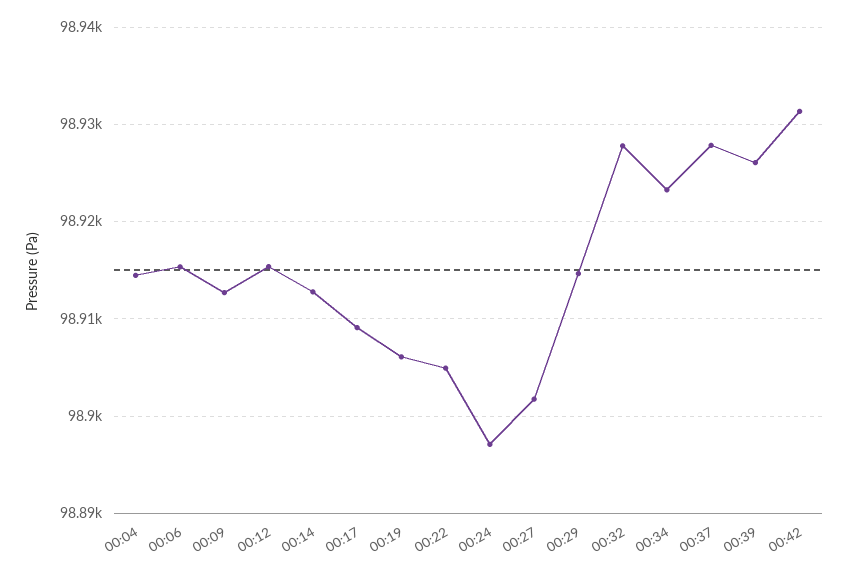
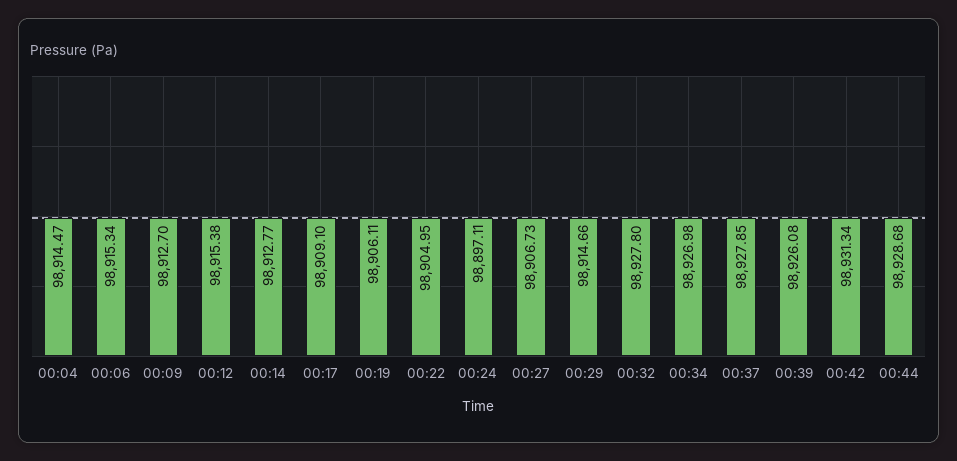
00:27: 98902 -> 98906.73
00:34: 98923 -> 98926.98
00:44: none -> 98928.68

